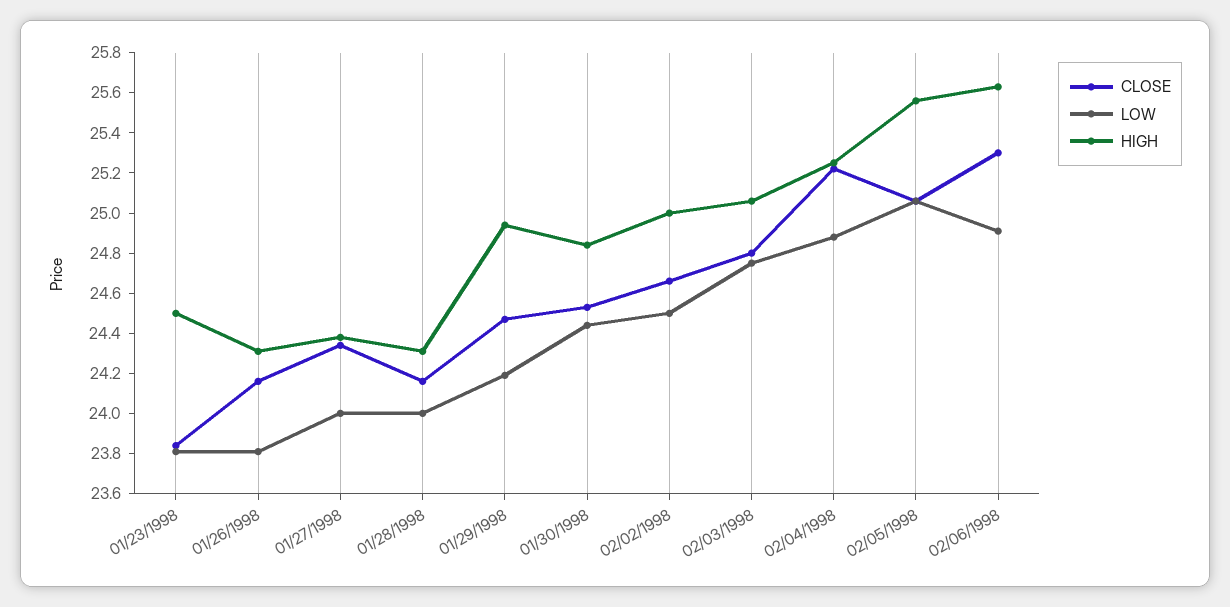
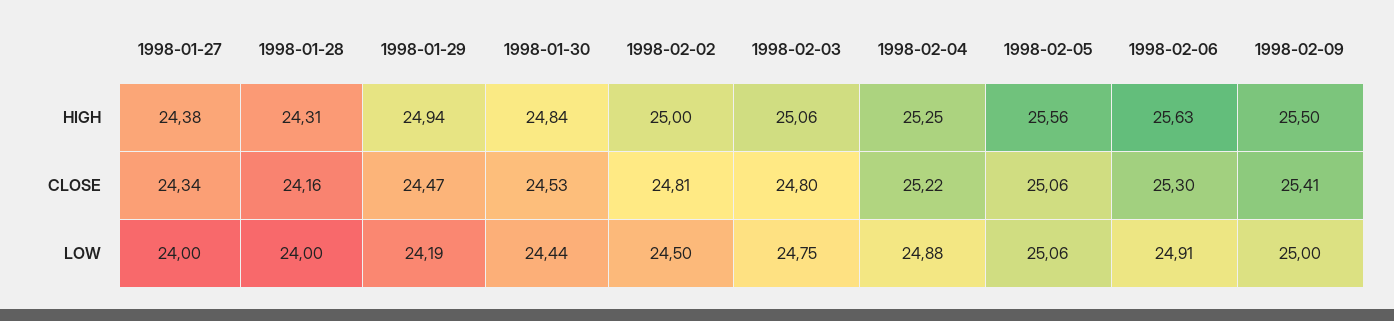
CLOSE, 01/23/1998: 23.85 -> none
LOW, 01/23/1998: 23.8 -> none
HIGH, 01/23/1998: 24.5 -> none
CLOSE, 01/26/1998: 24.15 -> none
LOW, 01/26/1998: 23.8 -> none
HIGH, 01/26/1998: 24.3 -> none
CLOSE, 02/02/1998: 24.65 -> 24.81
HIGH, 1998-02-09: none -> 25.5
CLOSE, 1998-02-09: none -> 25.41
LOW, 1998-02-09: none -> 25

